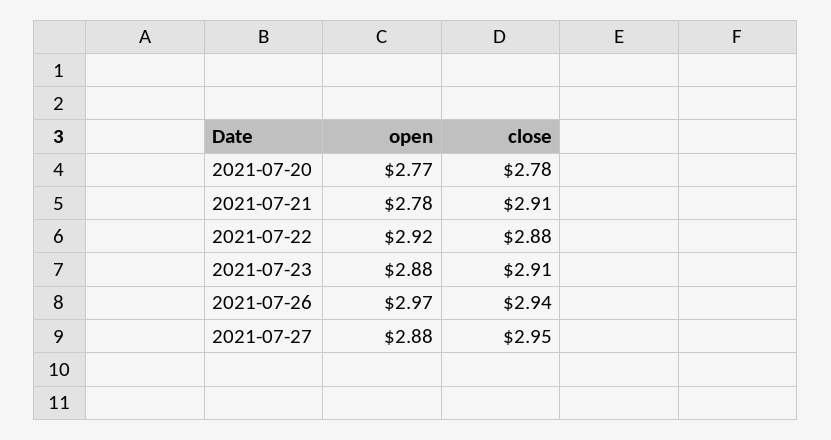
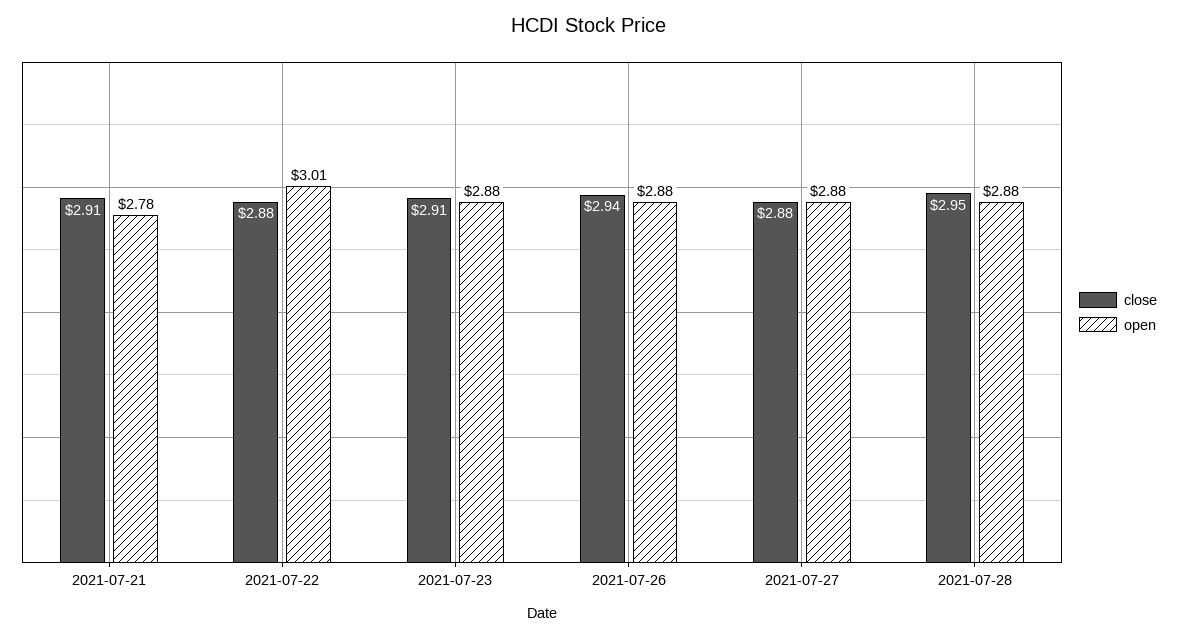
open, 2021-07-20: 2.77 -> none
close, 2021-07-20: 2.78 -> none
open, 2021-07-22: 2.92 -> 3.01
open, 2021-07-26: 2.97 -> 2.88
close, 2021-07-27: 2.95 -> 2.88
close, 2021-07-28: none -> 2.95
open, 2021-07-28: none -> 2.88

